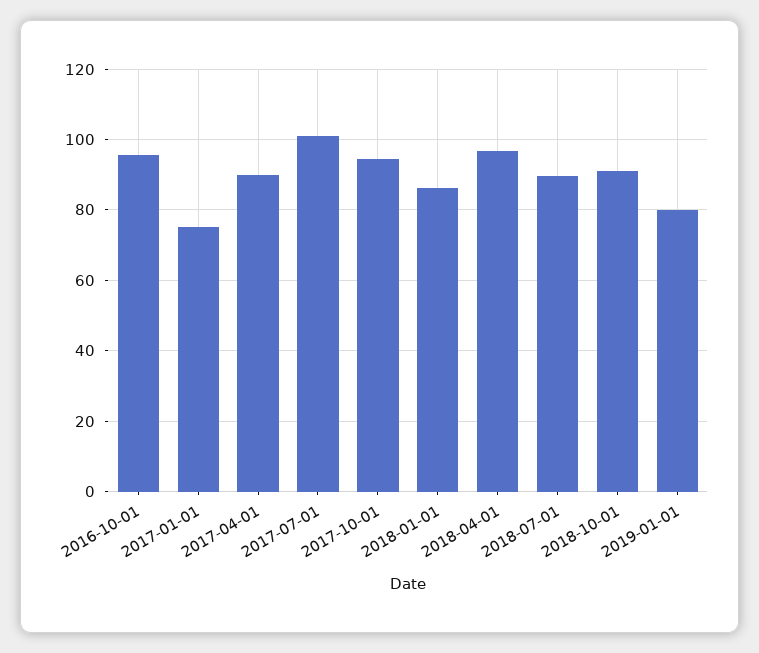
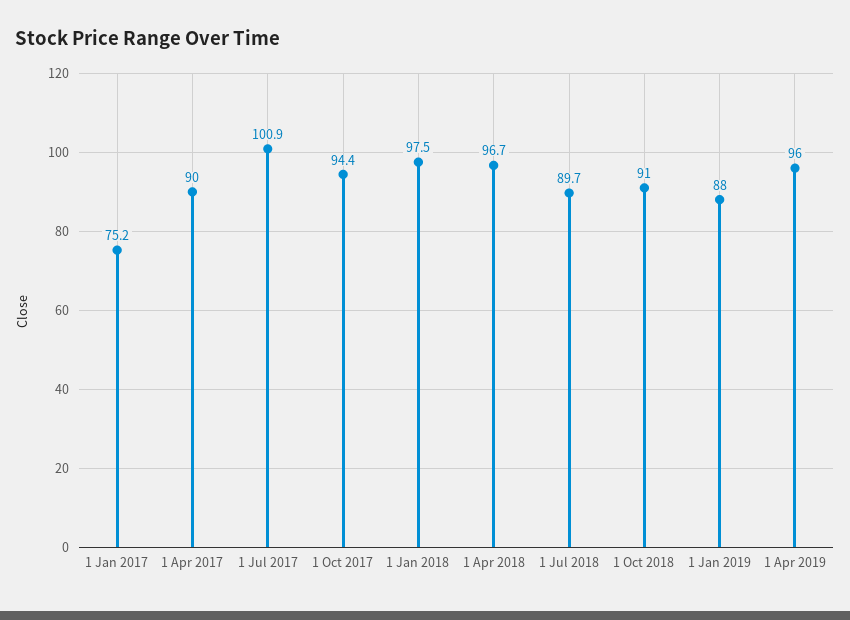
2016-10-01: 96 -> none
2018-01-01: 86 -> 97.5
2019-01-01: 80 -> 88
1 Apr 2019: none -> 96

